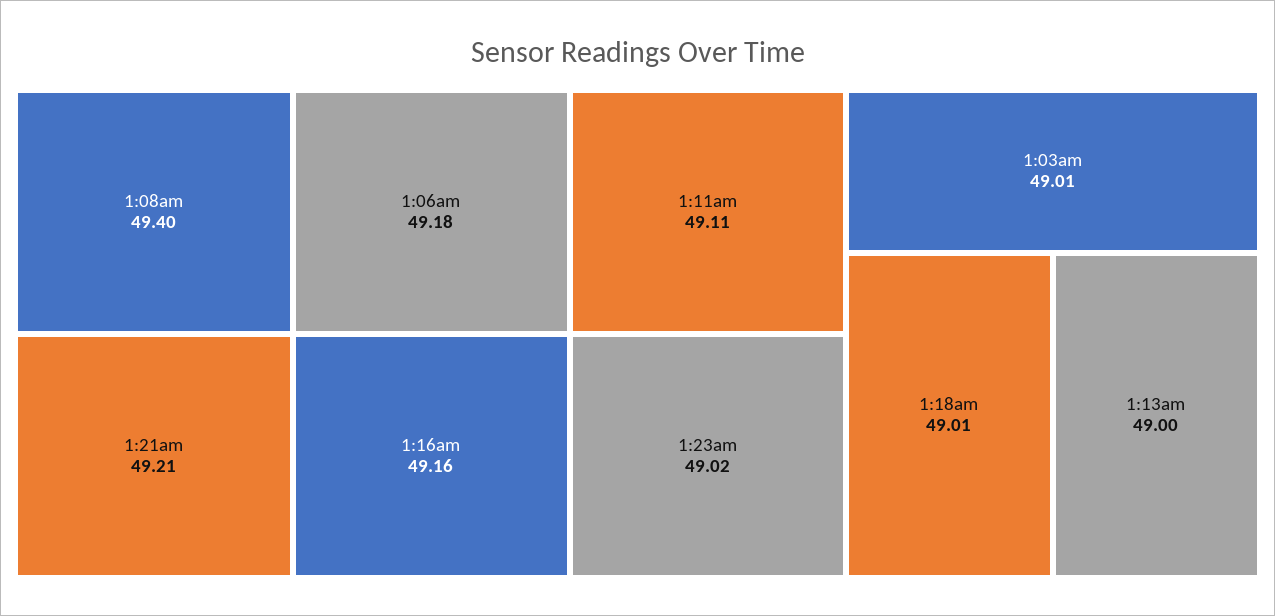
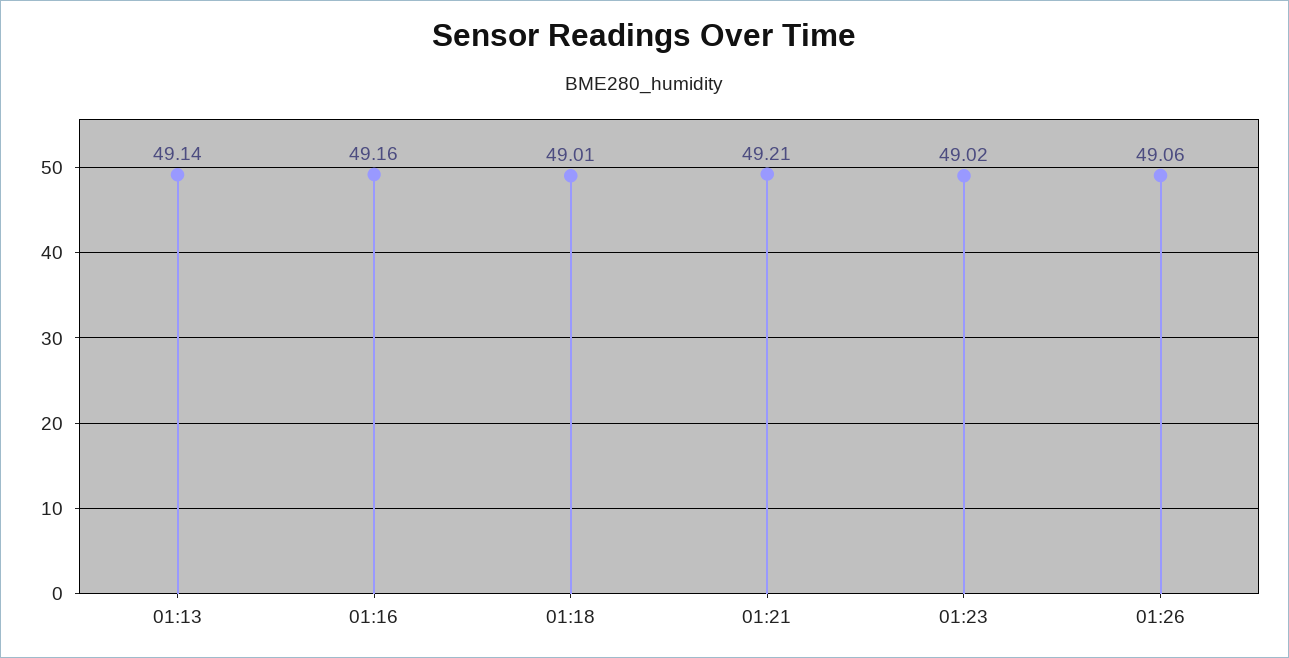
1:08am: 49.4 -> none
1:06am: 49.18 -> none
1:11am: 49.11 -> none
1:03am: 49.01 -> none
1:13am: 49 -> 49.14
01:26: none -> 49.06

